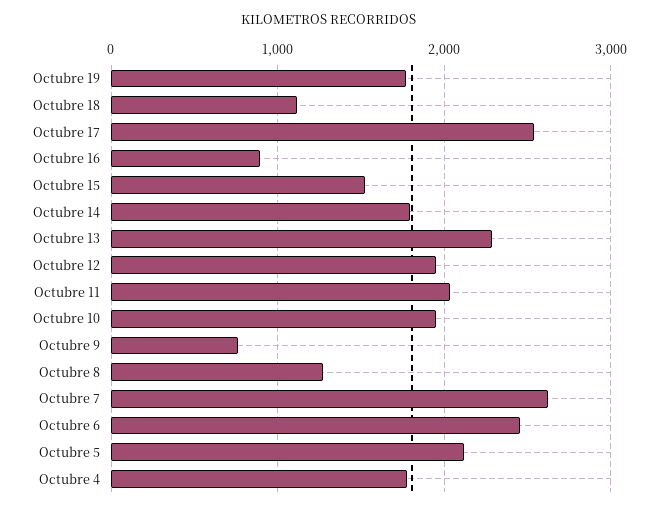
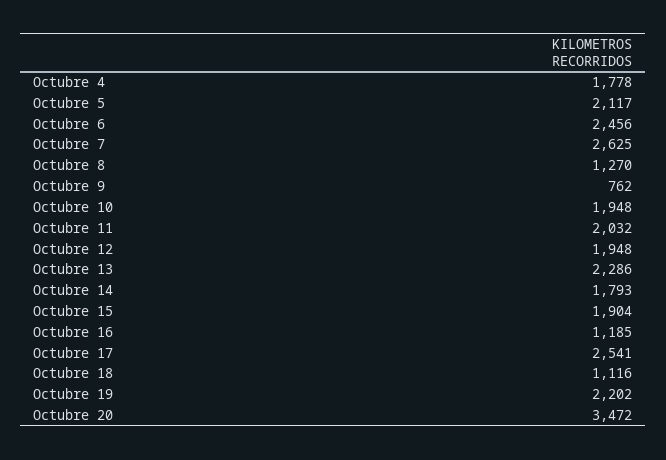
Octubre 19: 1800 -> 2202
Octubre 16: 900 -> 1185
Octubre 15: 1500 -> 1904
Octubre 20: none -> 3472

